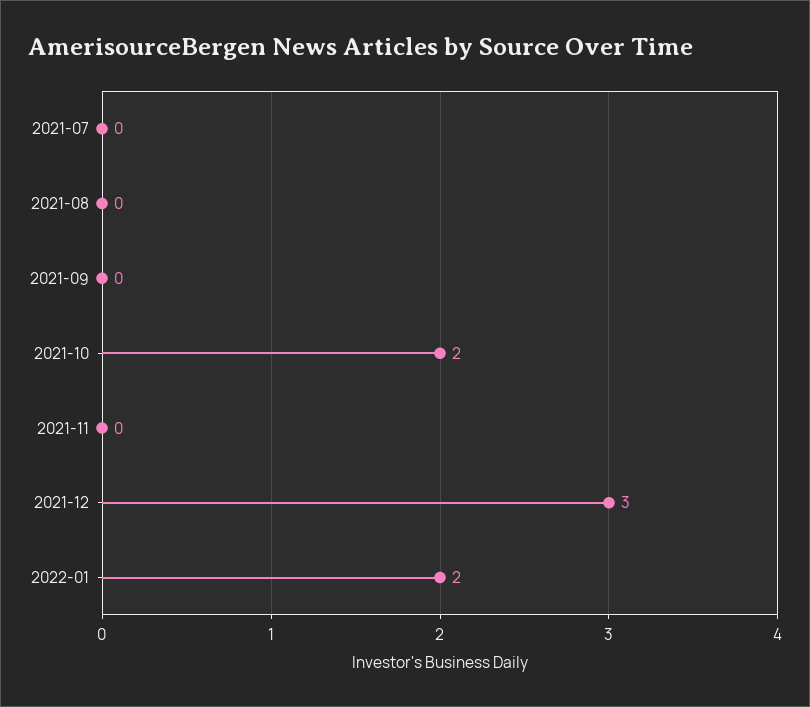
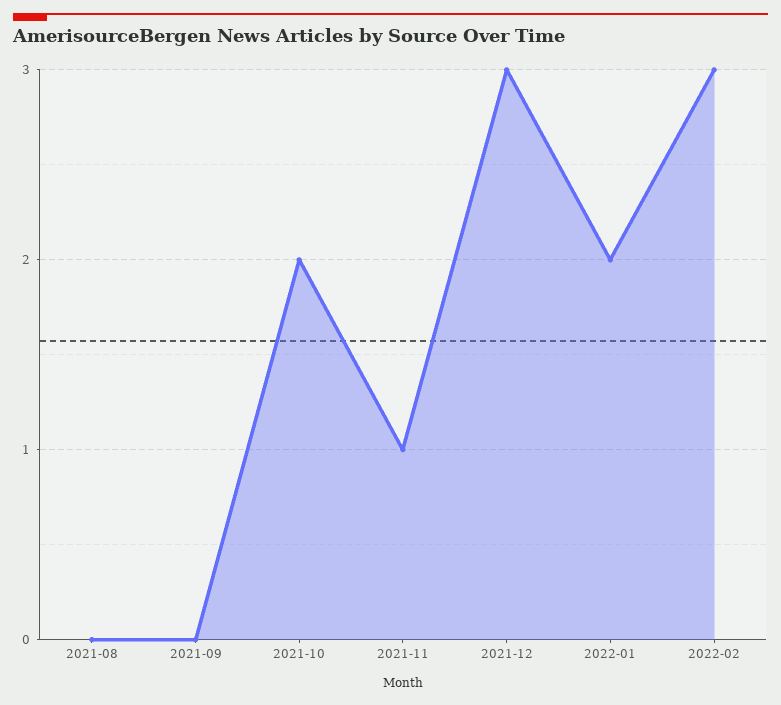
2021-07: 0 -> none
2021-11: 0 -> 1
2022-02: none -> 3

